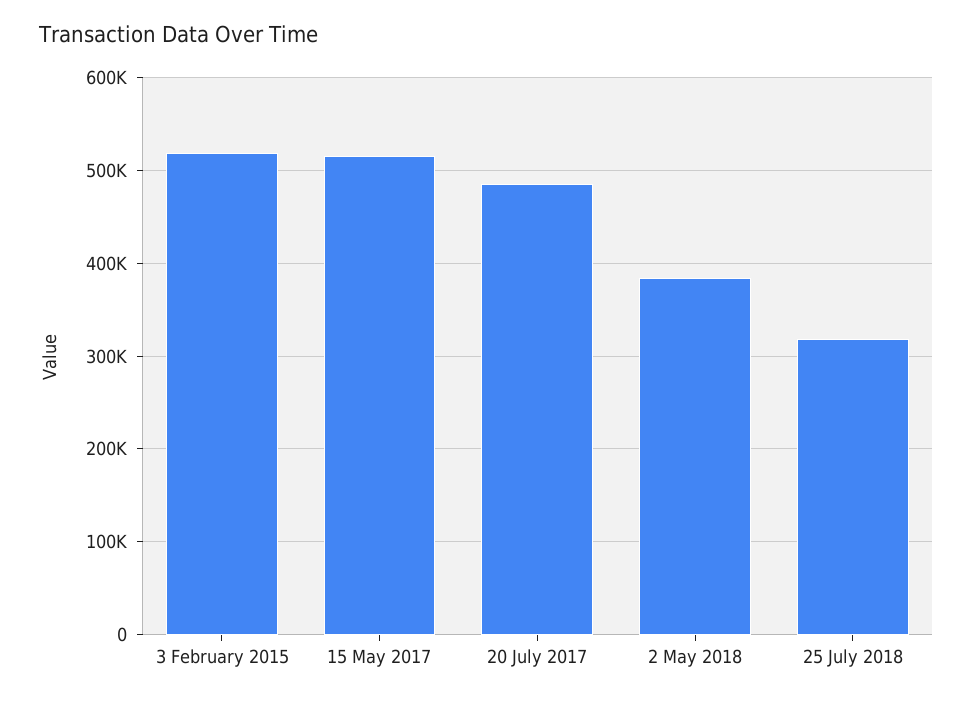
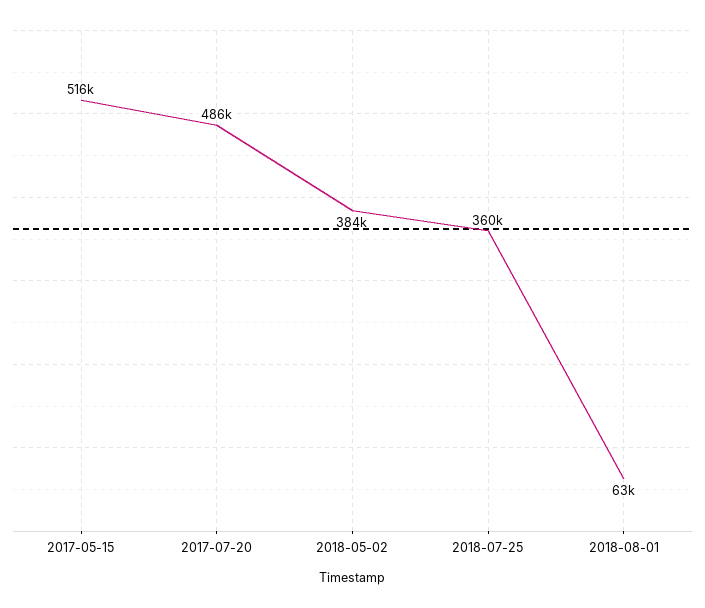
3 February 2015: 520000 -> none
25 July 2018: 320000 -> 360000
2018-08-01: none -> 63000

